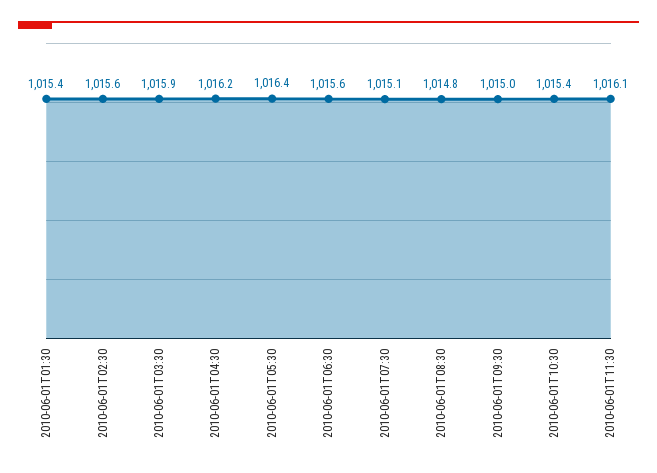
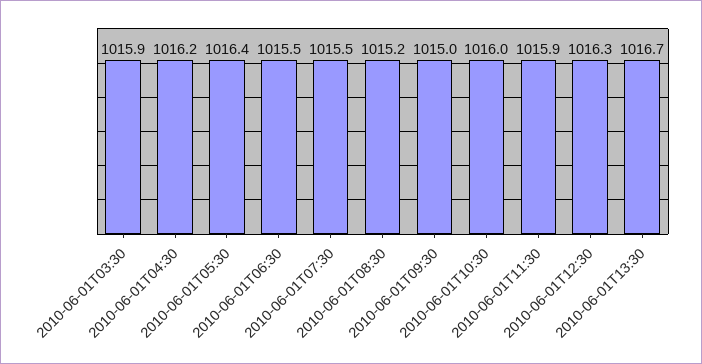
2010-06-01T01:30: 1015.4 -> none
2010-06-01T02:30: 1015.6 -> none
2010-06-01T06:30: 1015.6 -> 1015.5
2010-06-01T07:30: 1015.1 -> 1015.5
2010-06-01T08:30: 1014.8 -> 1015.2
2010-06-01T10:30: 1015.4 -> 1016
2010-06-01T11:30: 1016.1 -> 1015.9
2010-06-01T12:30: none -> 1016.3
2010-06-01T13:30: none -> 1016.7

